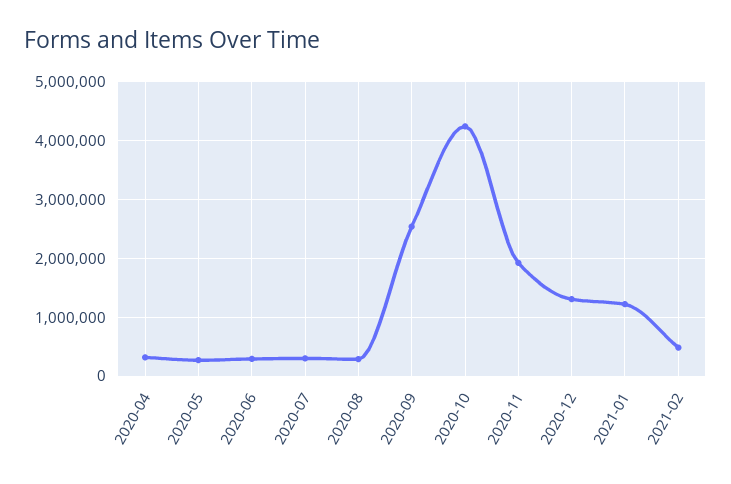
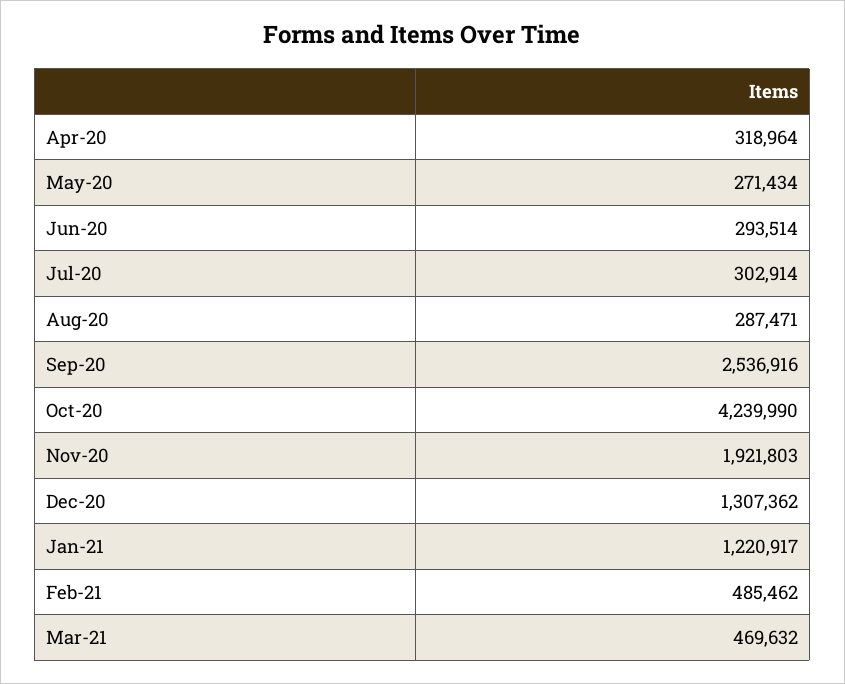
Mar-21: none -> 469632

